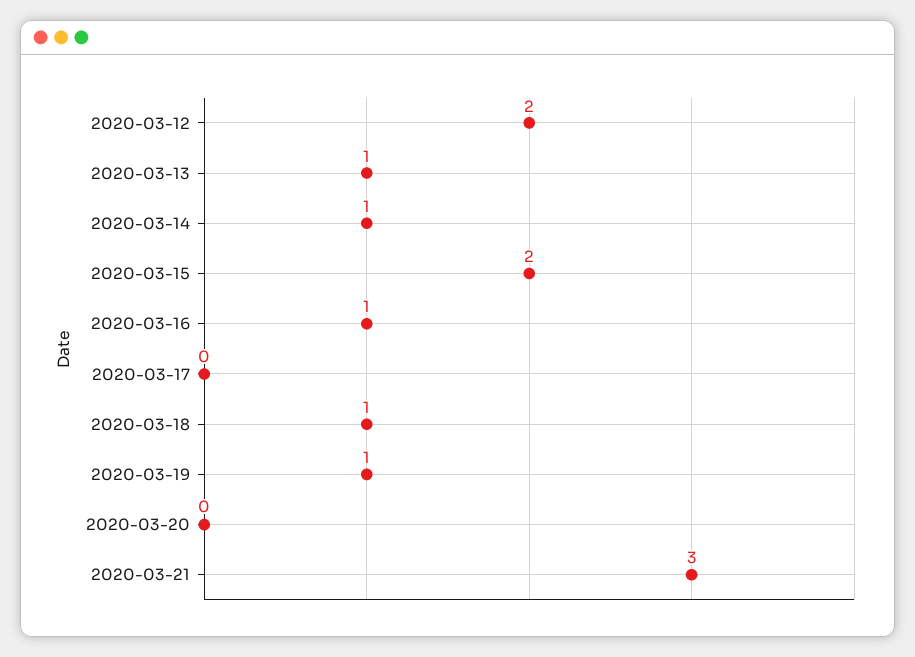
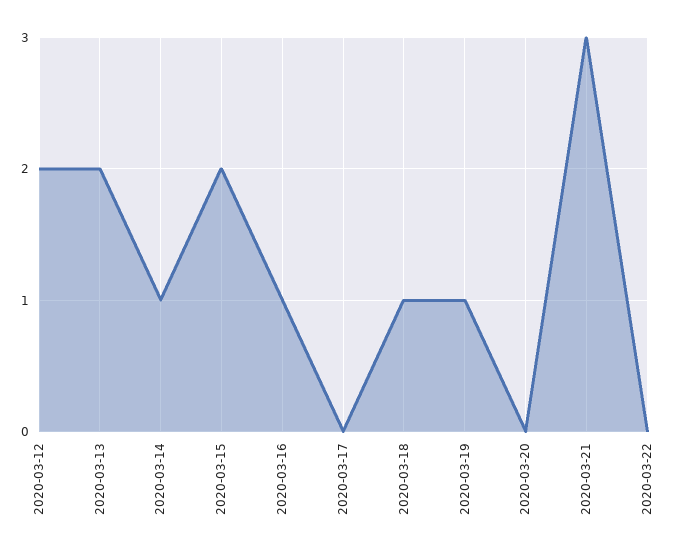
2020-03-13: 1 -> 2
2020-03-22: none -> 0

